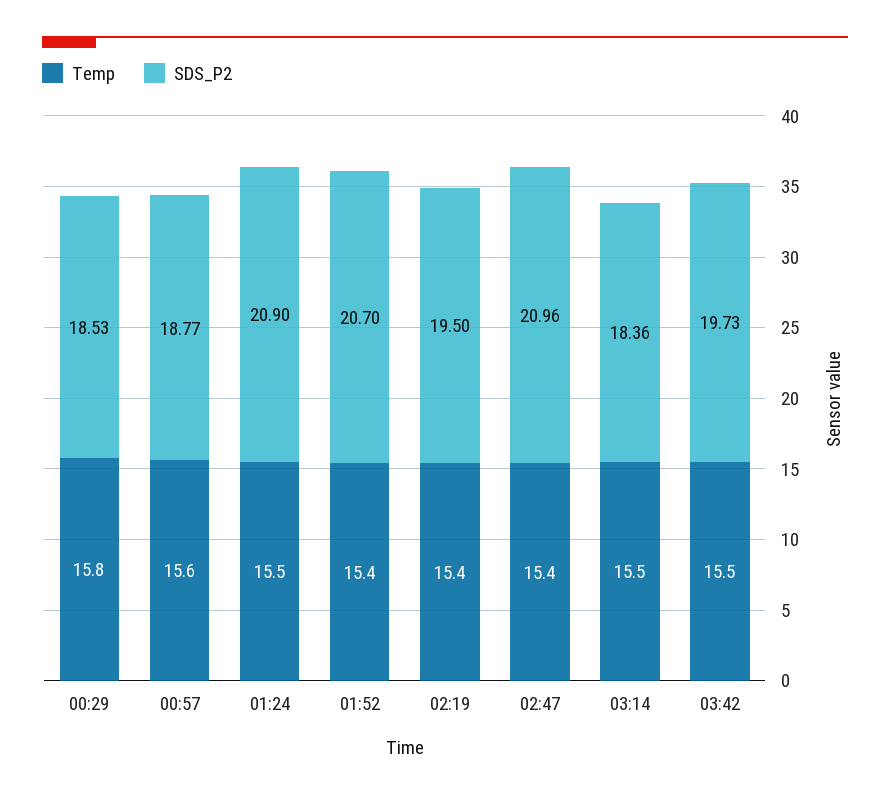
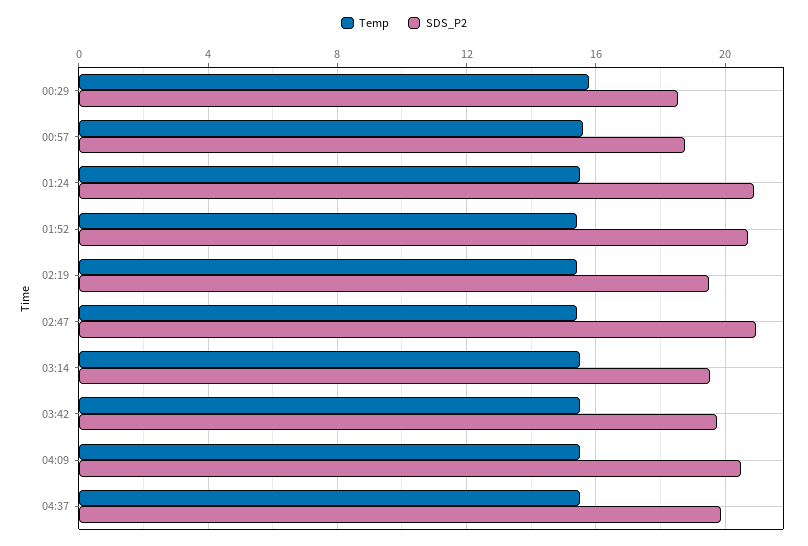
SDS_P2, 03:14: 18.36 -> 19.5
Temp, 04:09: none -> 15.5
SDS_P2, 04:09: none -> 20.5
Temp, 04:37: none -> 15.5
SDS_P2, 04:37: none -> 20

